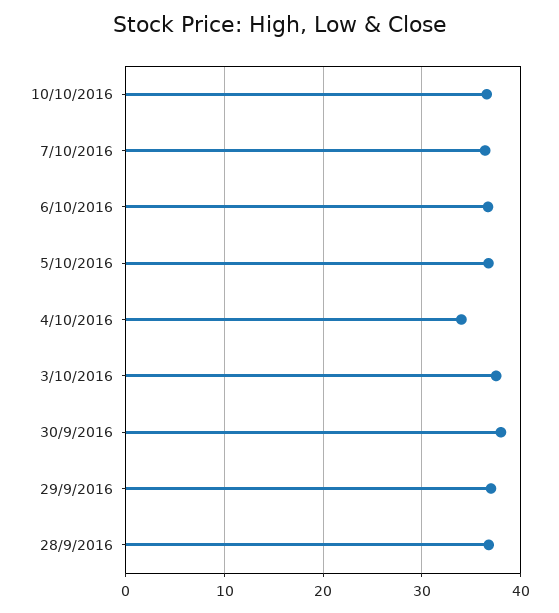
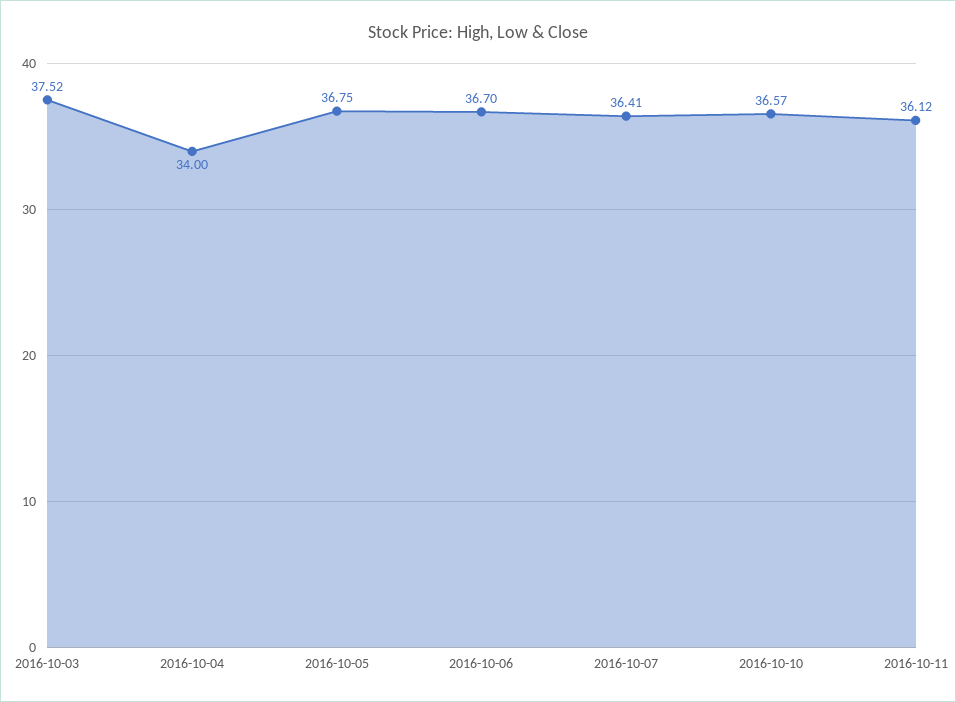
30/9/2016: 38 -> none
29/9/2016: 37 -> none
28/9/2016: 37 -> none
2016-10-11: none -> 36.12

